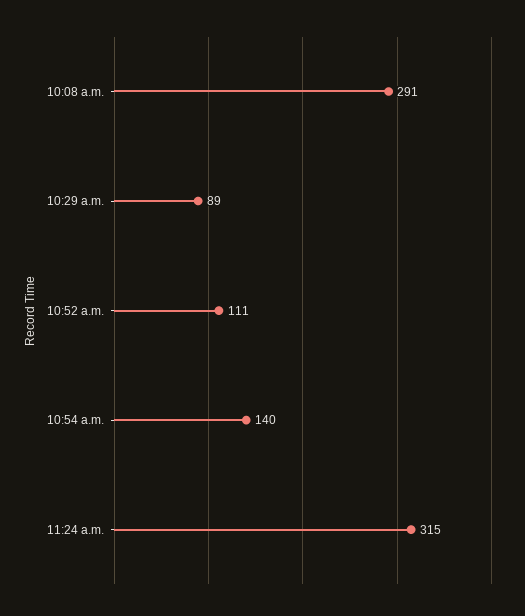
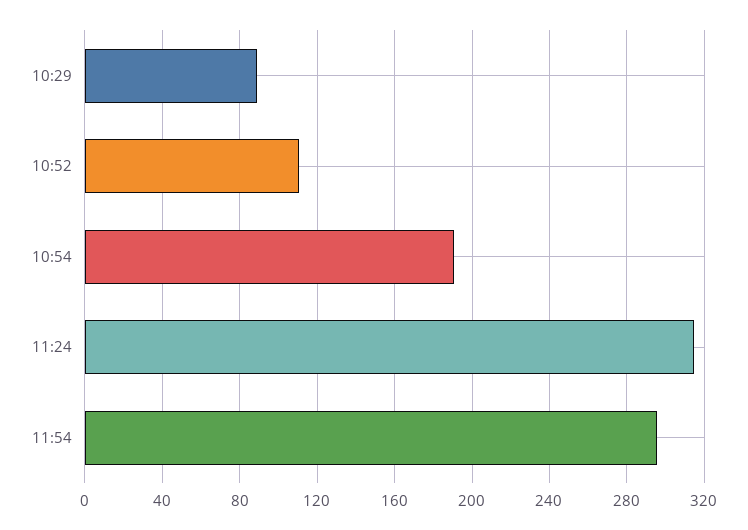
10:08 a.m.: 291 -> none
10:54 a.m.: 140 -> 190
11:54: none -> 295

